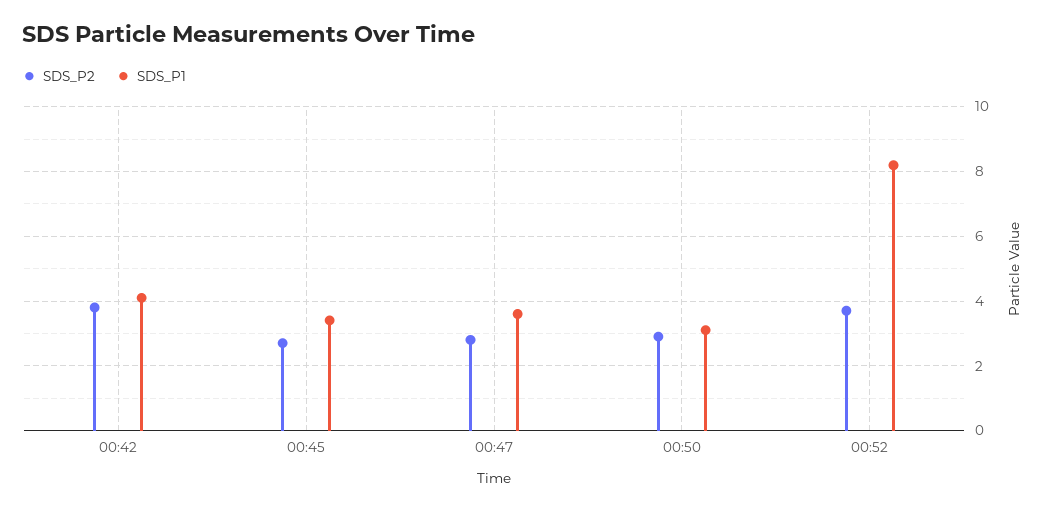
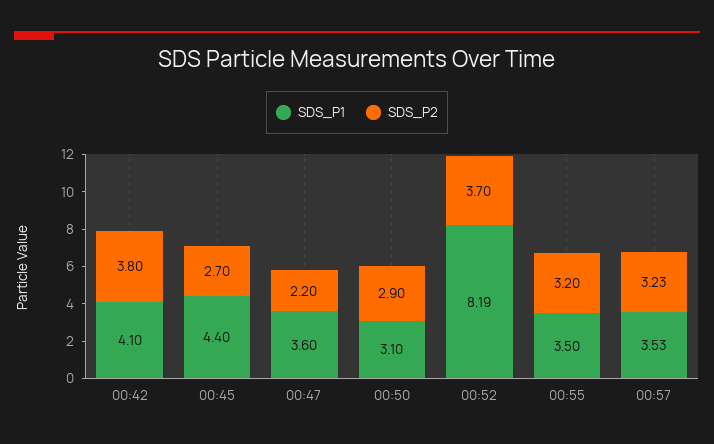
SDS_P1, 00:45: 3.4 -> 4.4
SDS_P2, 00:47: 2.8 -> 2.2
SDS_P1, 00:55: none -> 3.5
SDS_P2, 00:55: none -> 3.2
SDS_P1, 00:57: none -> 3.53
SDS_P2, 00:57: none -> 3.23

